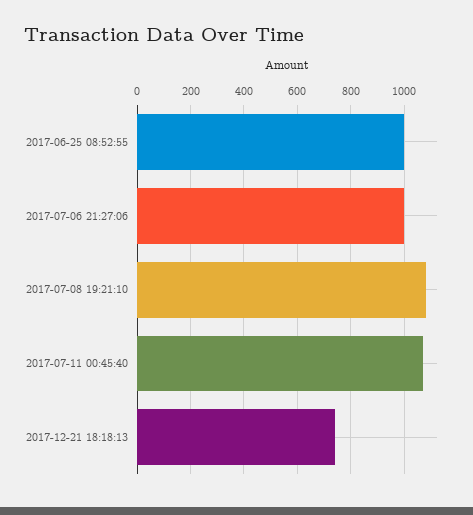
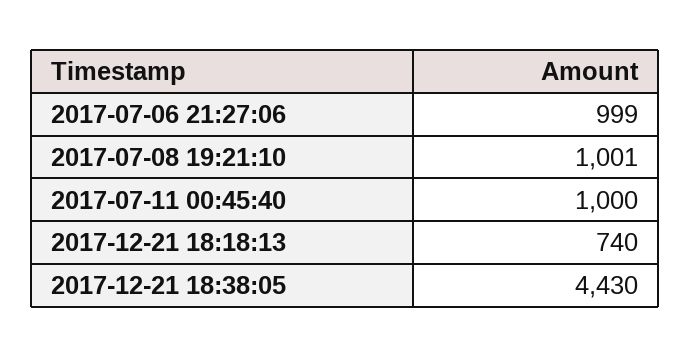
2017-06-25 08:52:55: 1000 -> none
2017-07-08 19:21:10: 1075 -> 1001
2017-07-11 00:45:40: 1075 -> 1000
2017-12-21 18:38:05: none -> 4430

